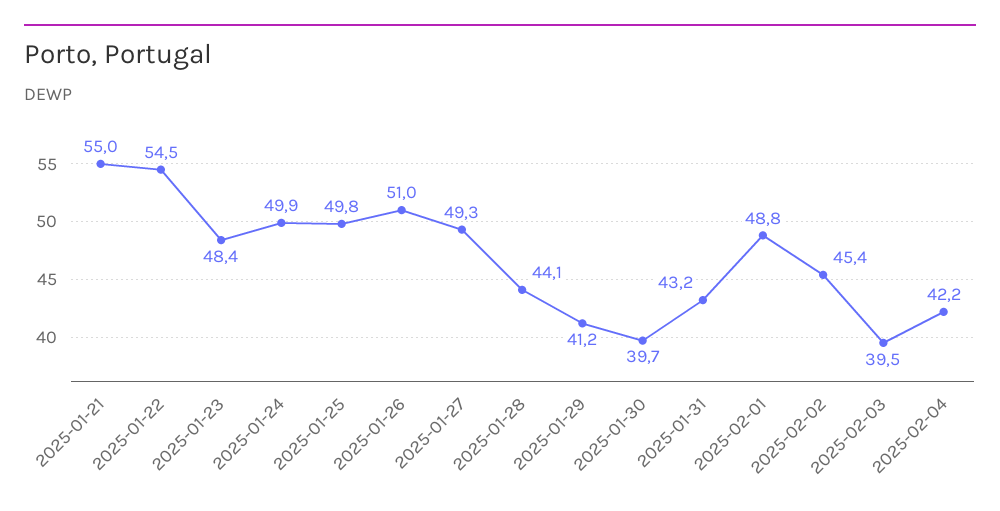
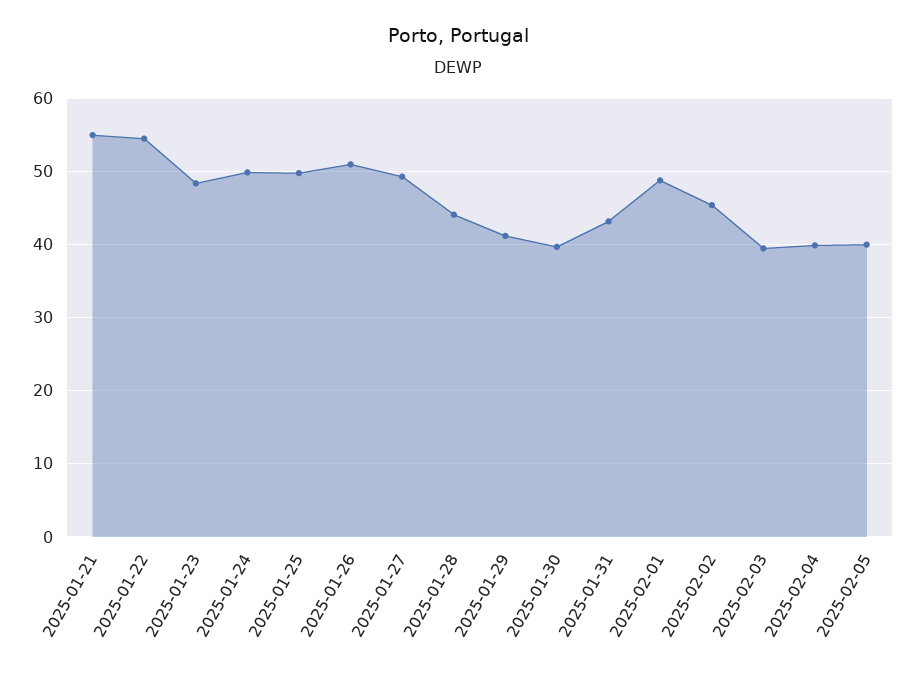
2025-02-04: 42.2 -> 40
2025-02-05: none -> 40

